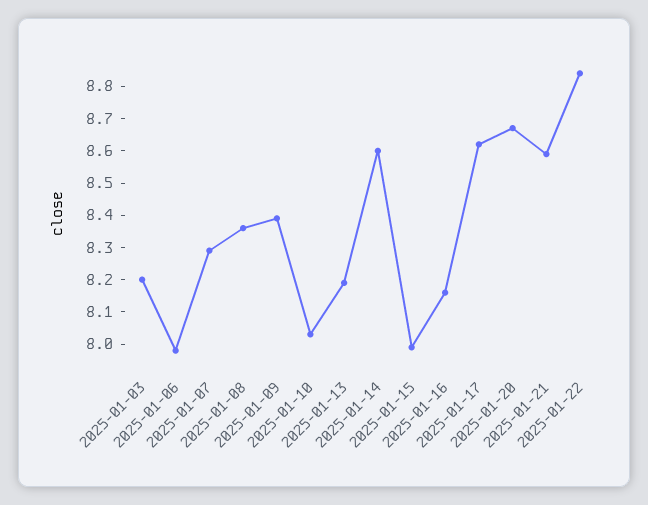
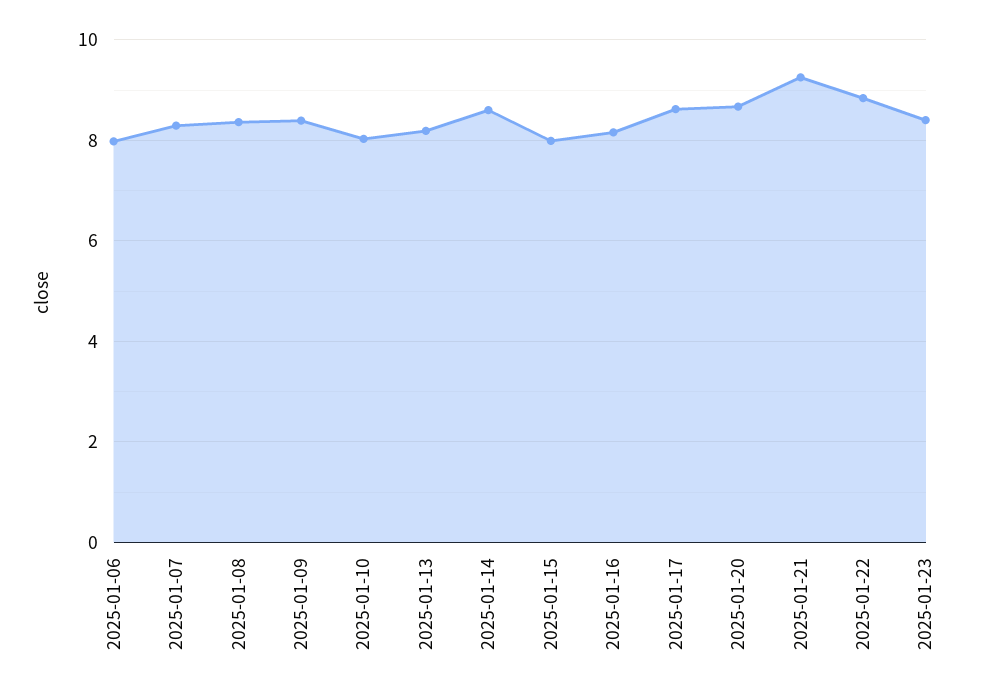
2025-01-03: 8.2 -> none
2025-01-21: 8.6 -> 9.2
2025-01-23: none -> 8.4

